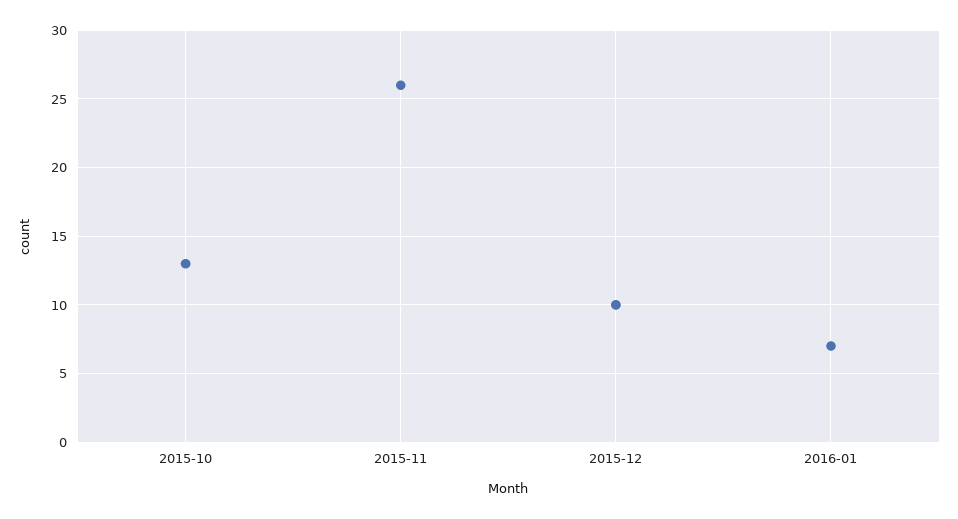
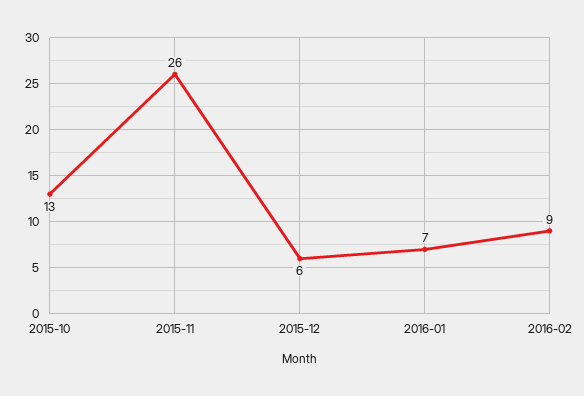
2015-12: 10 -> 6
2016-02: none -> 9

